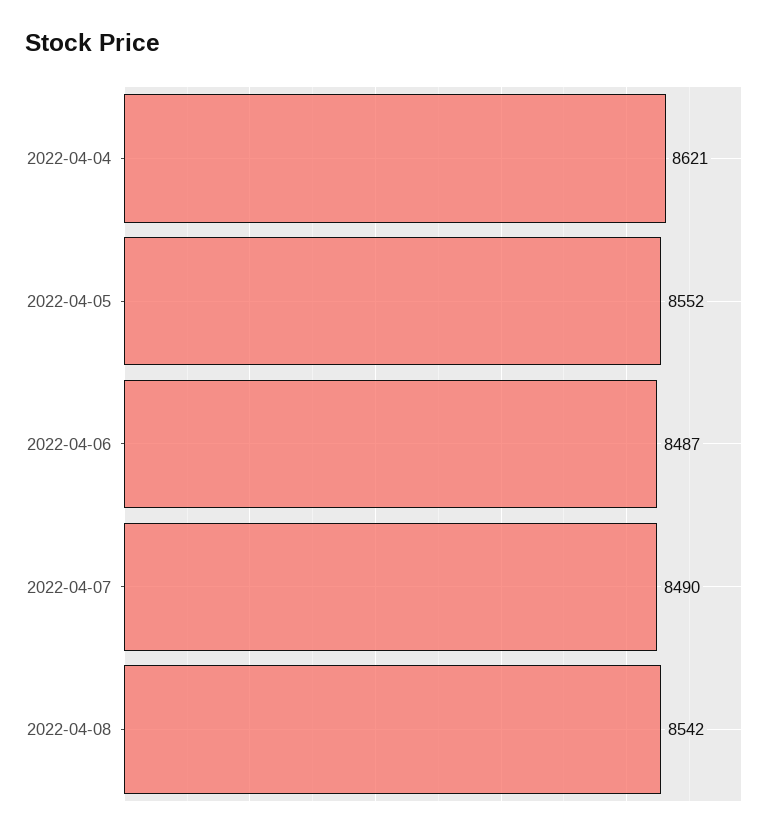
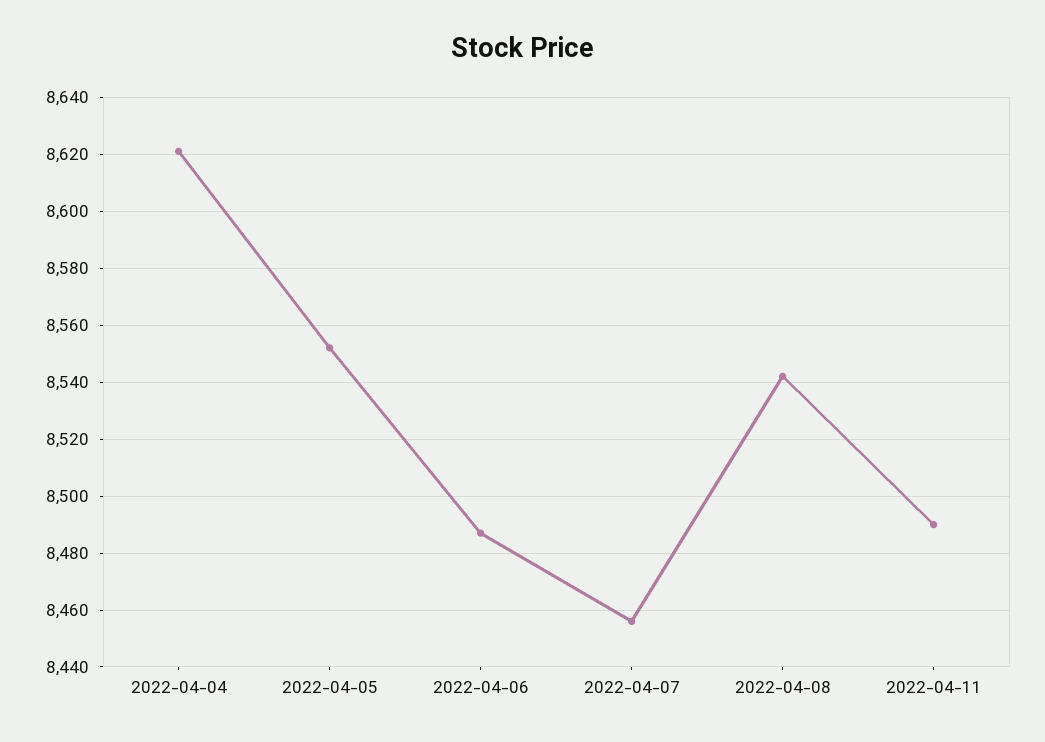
2022-04-07: 8490 -> 8455
2022-04-11: none -> 8490

